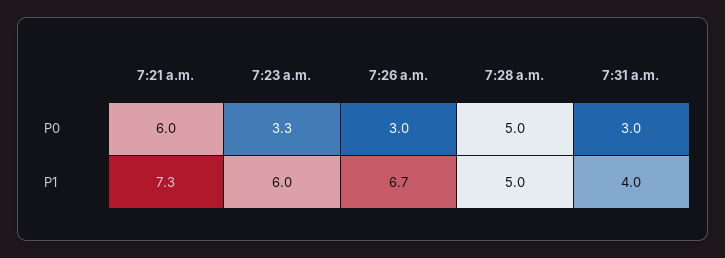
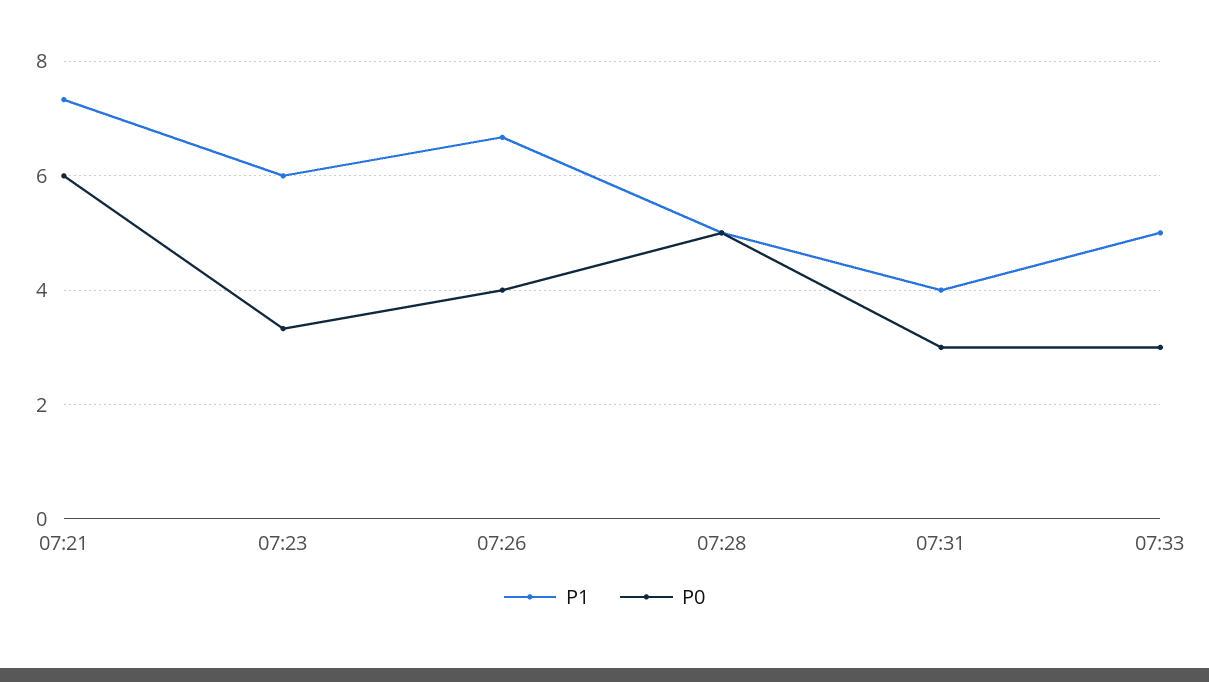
P0, 7:26 a.m.: 3 -> 4
P1, 07:33: none -> 5
P0, 07:33: none -> 3

